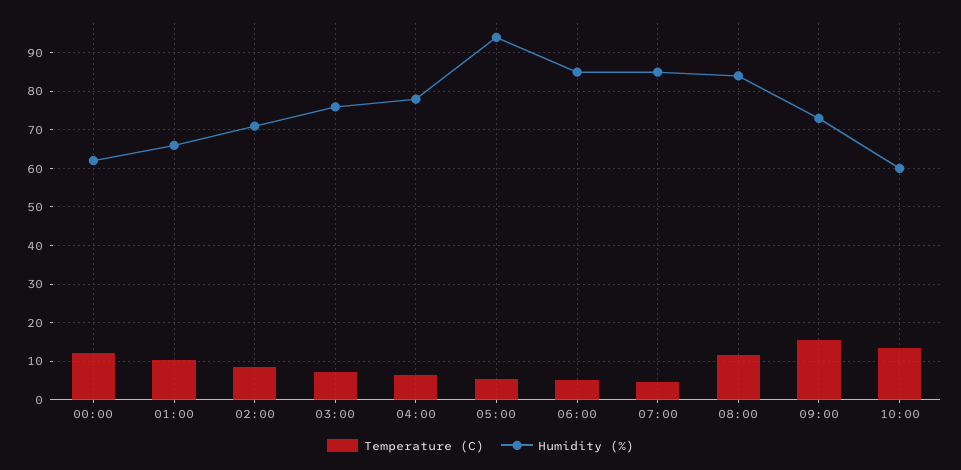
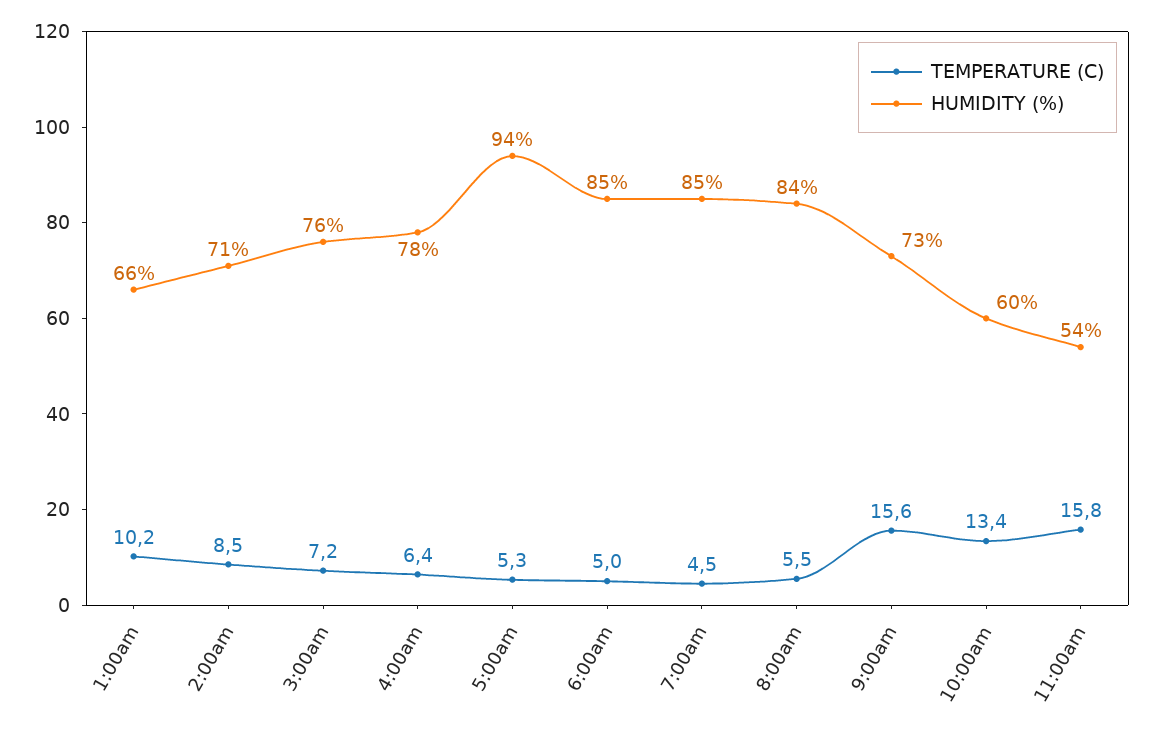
Temperature (C), 00:00: 12 -> none
Humidity (%), 00:00: 62 -> none
Temperature (C), 08:00: 12 -> 5.5
Temperature (C), 11:00am: none -> 15.8
Humidity (%), 11:00am: none -> 54

